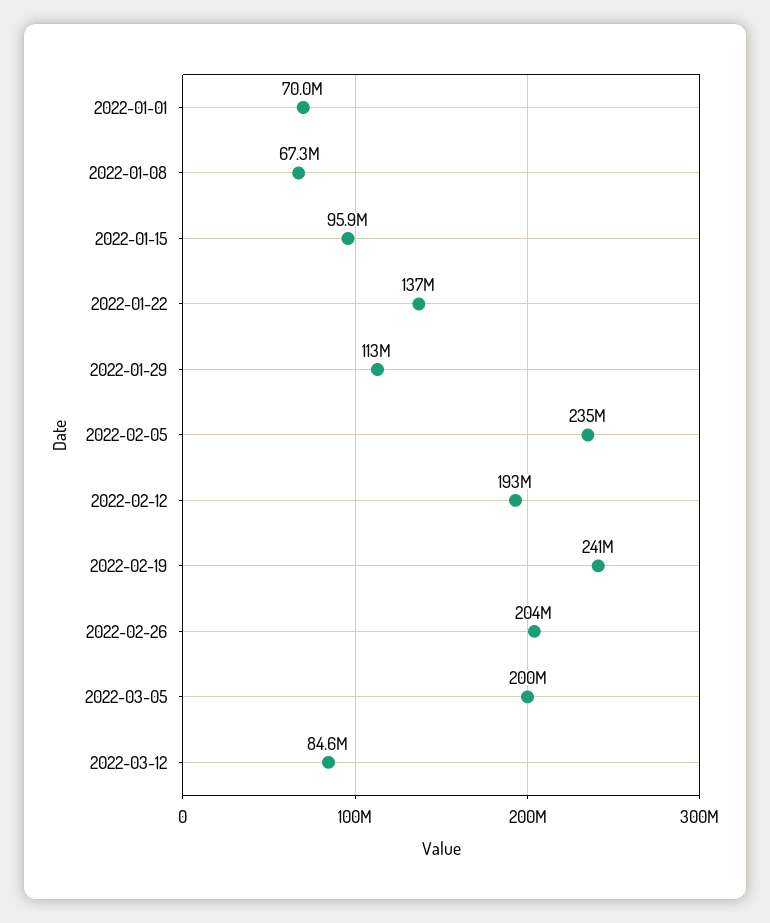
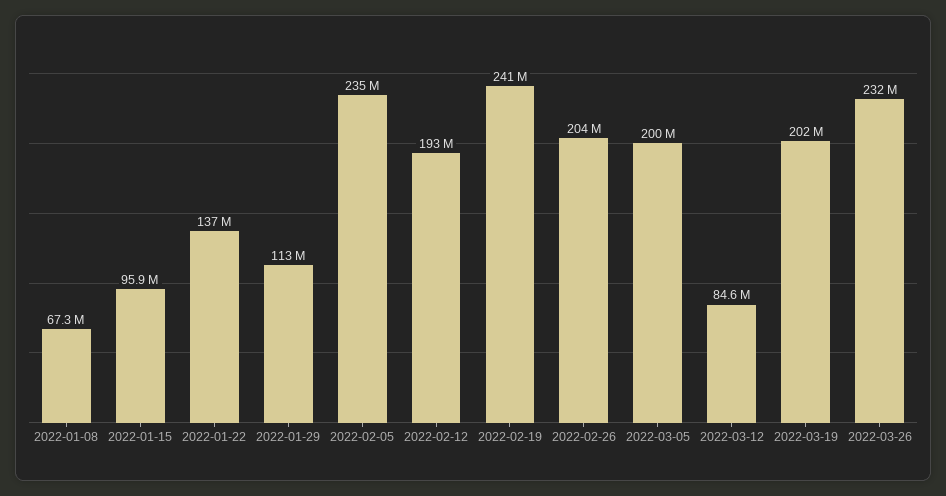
2022-01-01: 70000000 -> none
2022-03-19: none -> 202000000
2022-03-26: none -> 232000000

